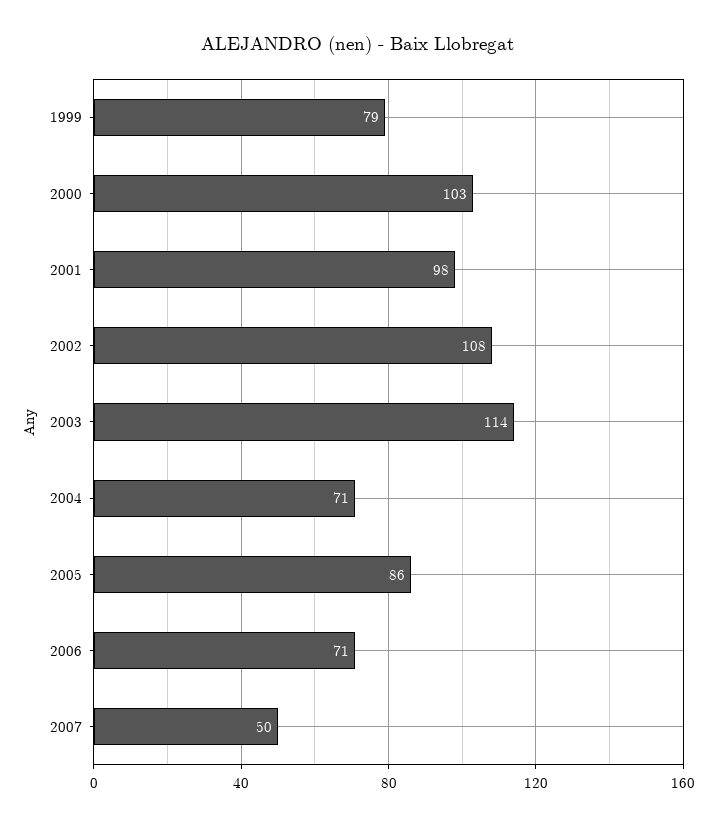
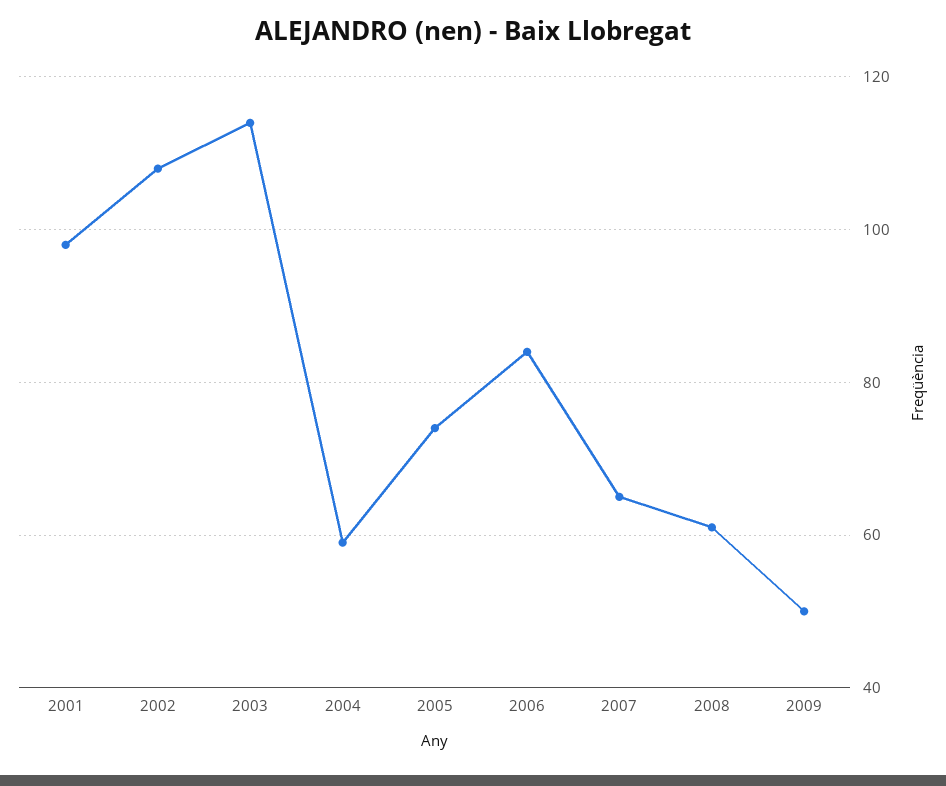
1999: 79 -> none
2000: 103 -> none
2004: 71 -> 60
2005: 86 -> 75
2006: 71 -> 85
2007: 50 -> 65
2008: none -> 60
2009: none -> 50

